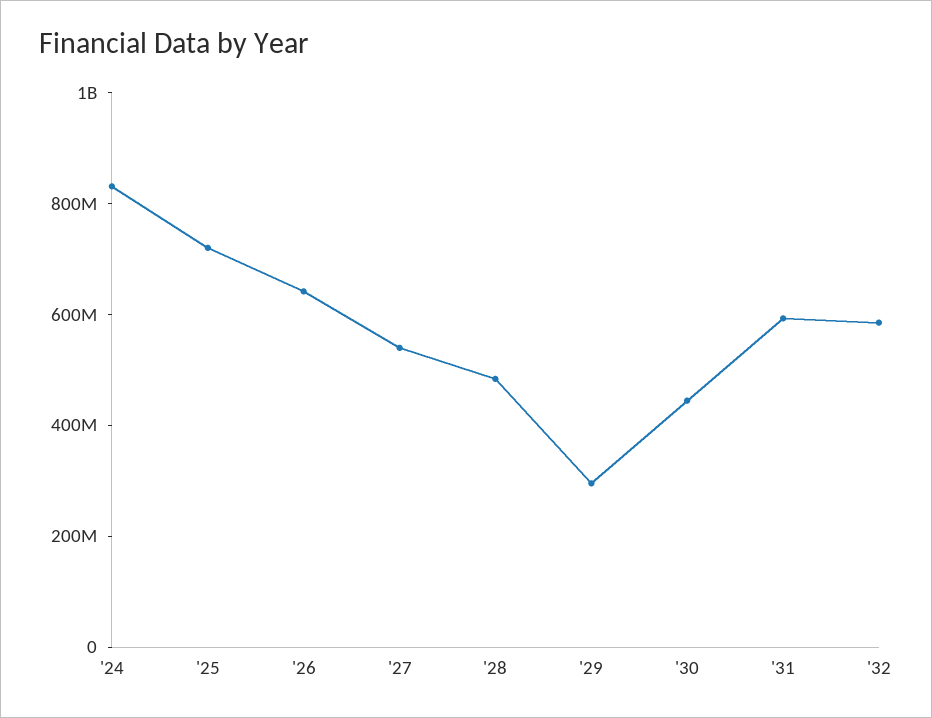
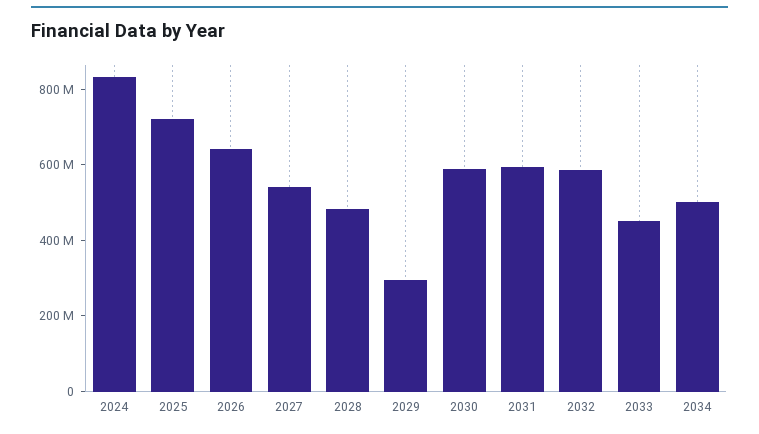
'30: 450000000 -> 600000000
2033: none -> 450000000
2034: none -> 500000000

